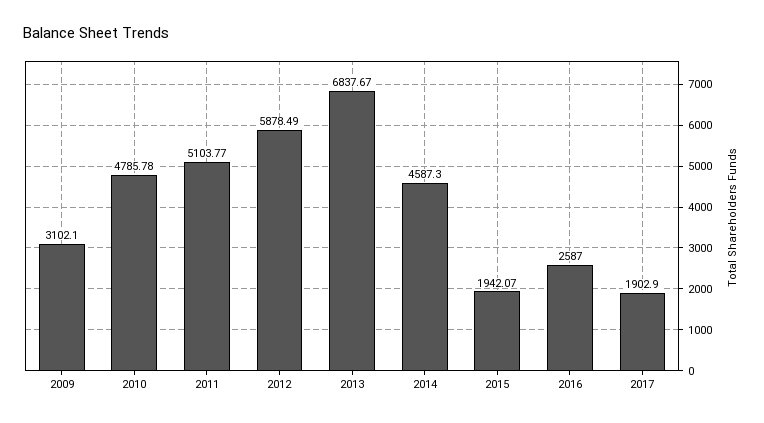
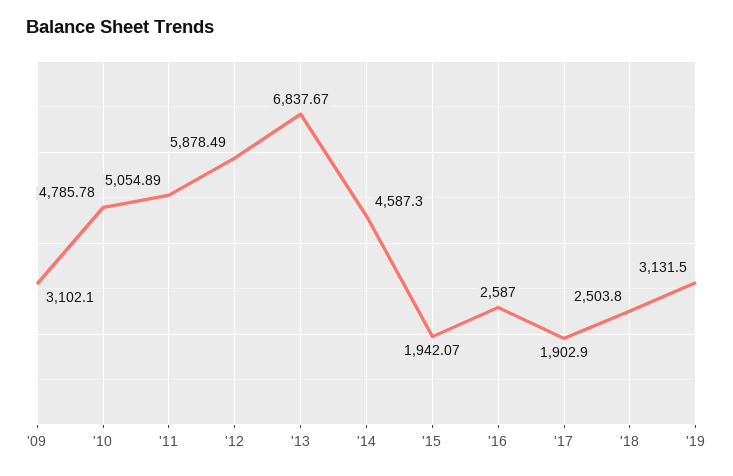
2011: 5103.77 -> 5054.89
'18: none -> 2503.8
'19: none -> 3131.5

